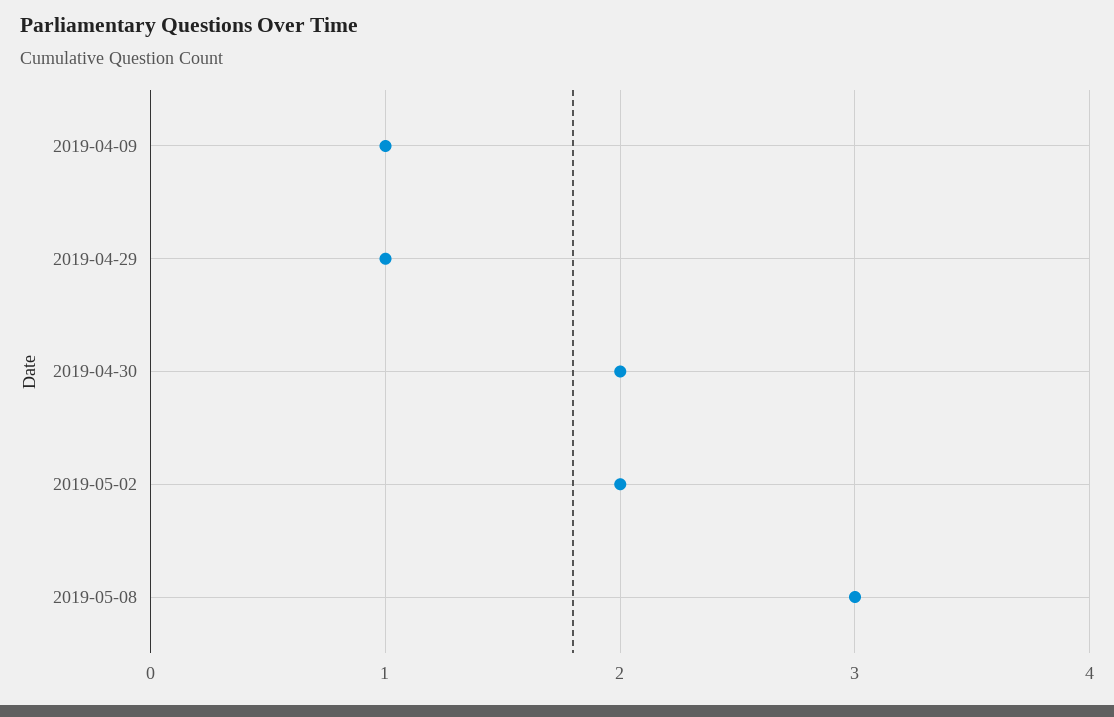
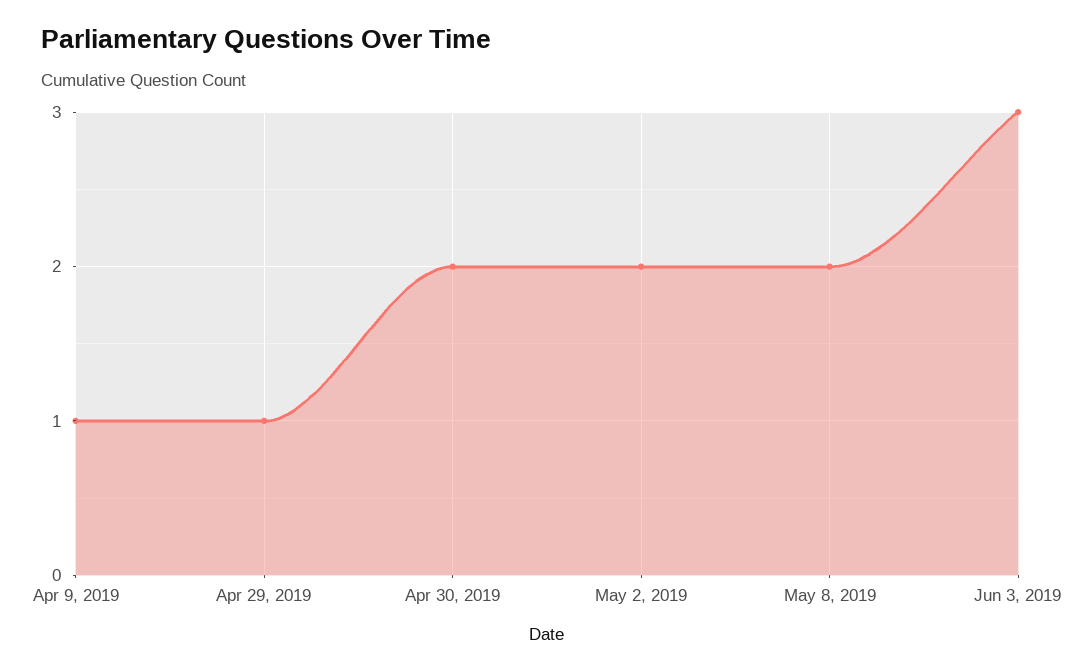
2019-05-08: 3 -> 2
Jun 3, 2019: none -> 3

